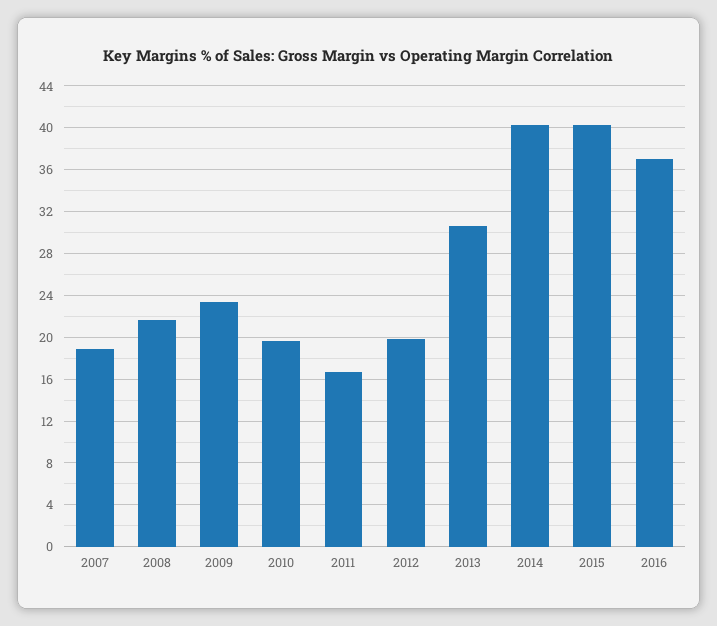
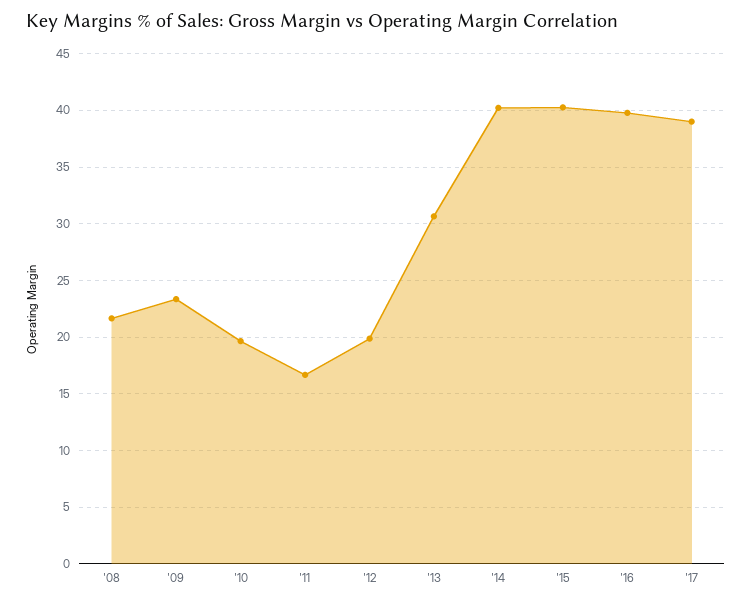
2007: 19 -> none
2016: 37 -> 40
'17: none -> 39

